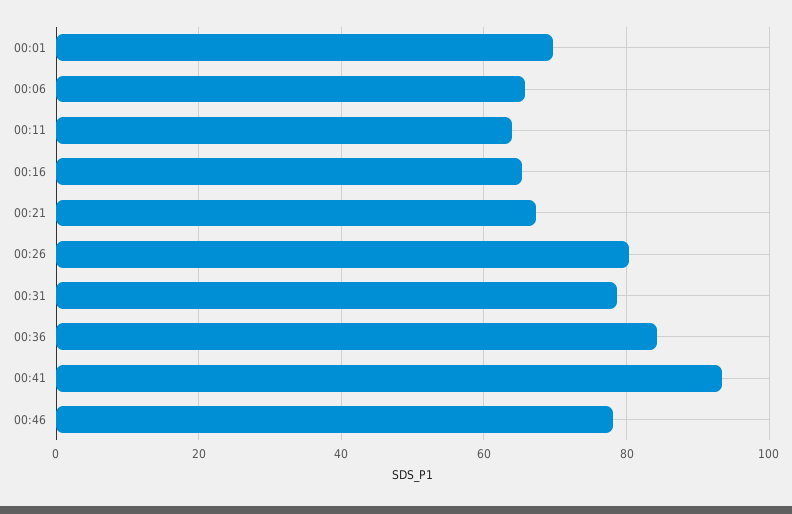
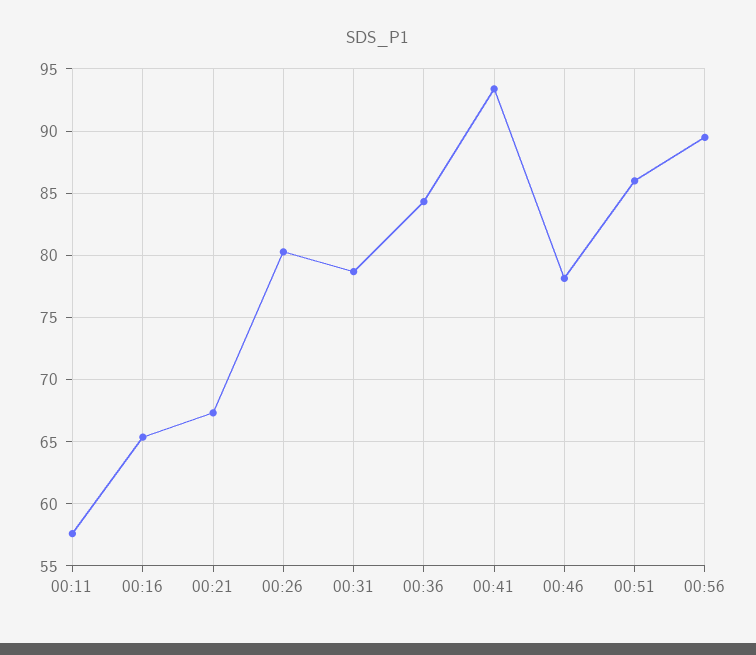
00:01: 70 -> none
00:06: 66 -> none
00:11: 64 -> 57.5
00:51: none -> 86
00:56: none -> 89.5

